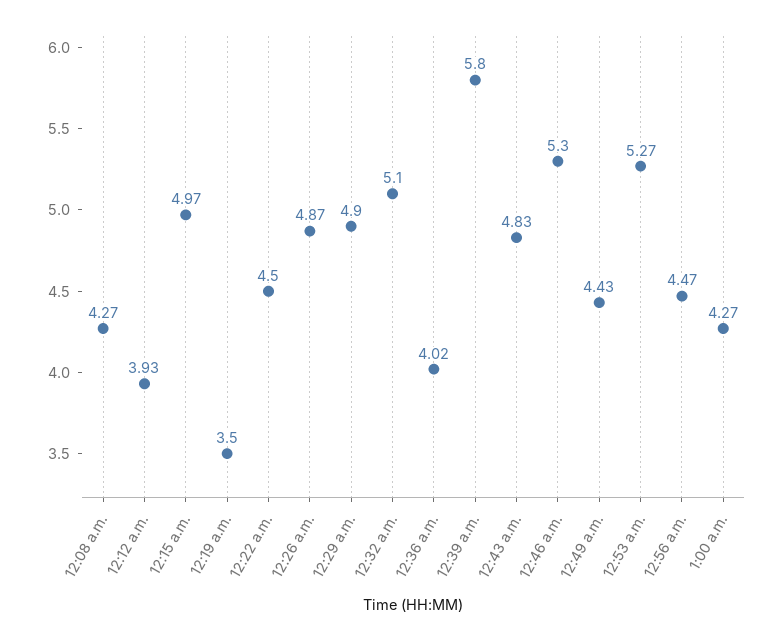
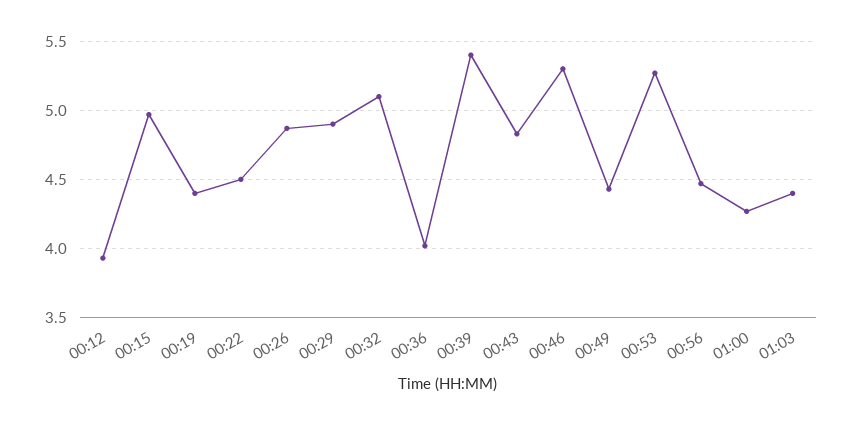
12:08 a.m.: 4.27 -> none
12:19 a.m.: 3.5 -> 4.4
12:39 a.m.: 5.8 -> 5.4
01:03: none -> 4.4

